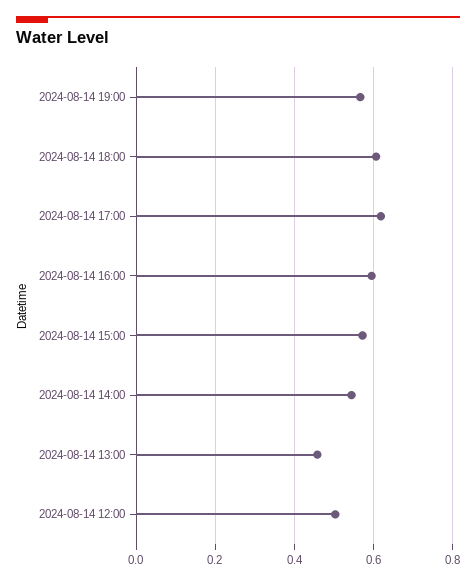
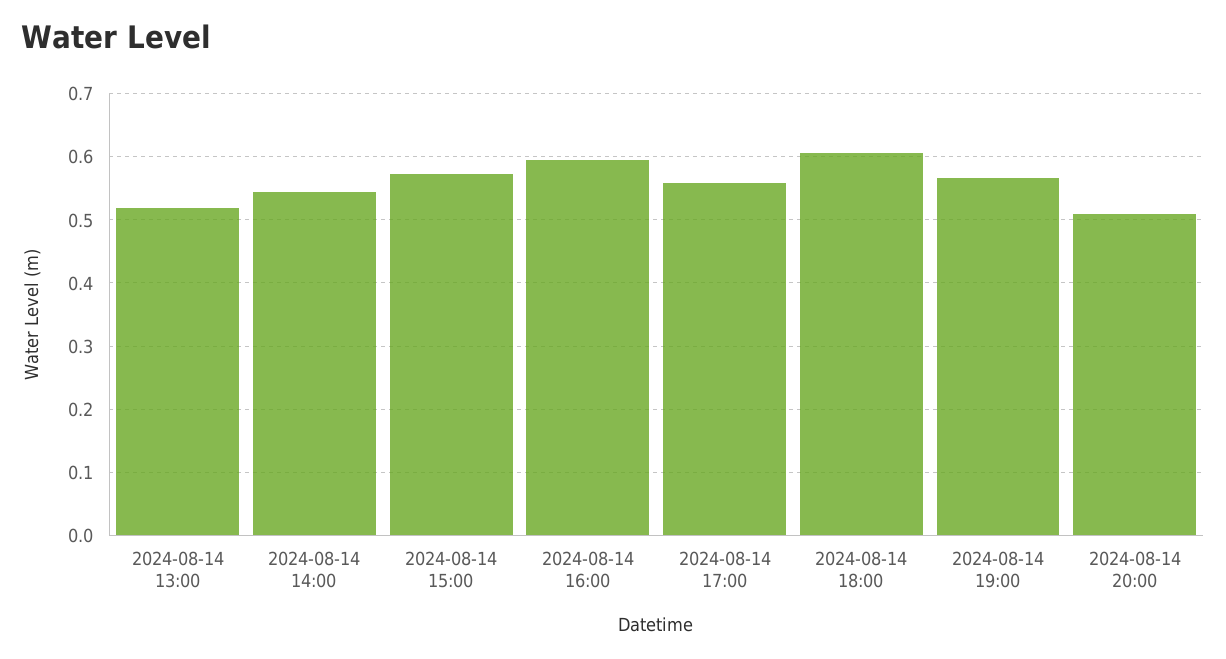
2024-08-14 17:00: 0.62 -> 0.56
2024-08-14 13:00: 0.46 -> 0.52
2024-08-14 12:00: 0.5 -> none
2024-08-14 20:00: none -> 0.51

